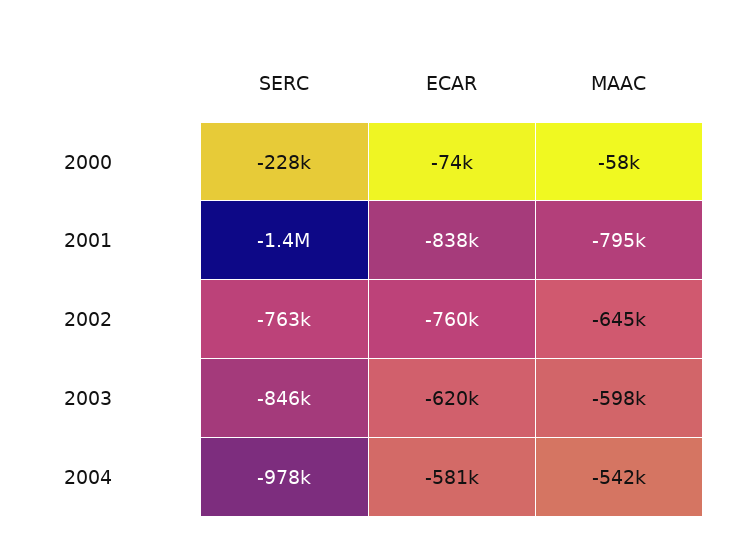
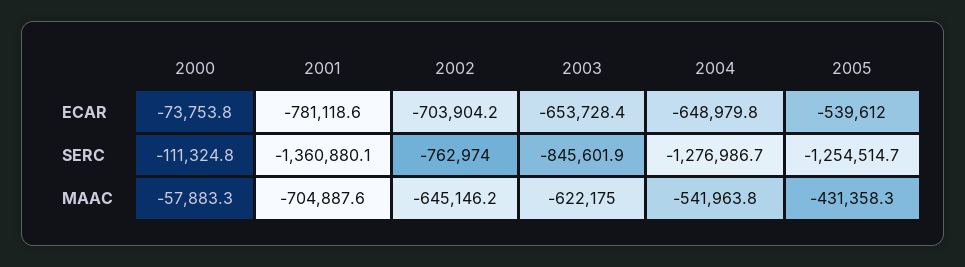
SERC, 2000: -228000 -> -111324.8
ECAR, 2001: -838000 -> -781118.6
MAAC, 2001: -795000 -> -704887.6
ECAR, 2002: -760000 -> -703904.2
ECAR, 2003: -620000 -> -653728.4
MAAC, 2003: -598000 -> -622175
SERC, 2004: -978000 -> -1276986.7
ECAR, 2004: -581000 -> -648979.8
ECAR, 2005: none -> -539612
SERC, 2005: none -> -1254514.7
MAAC, 2005: none -> -431358.3

